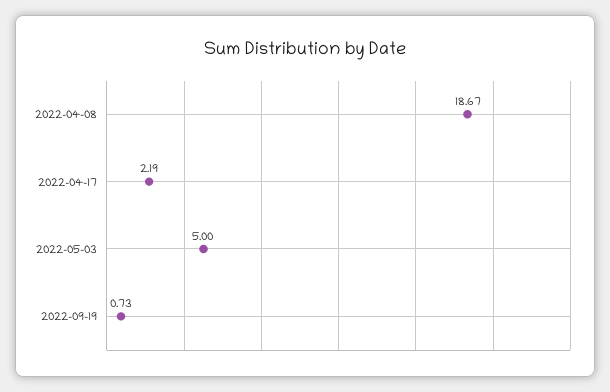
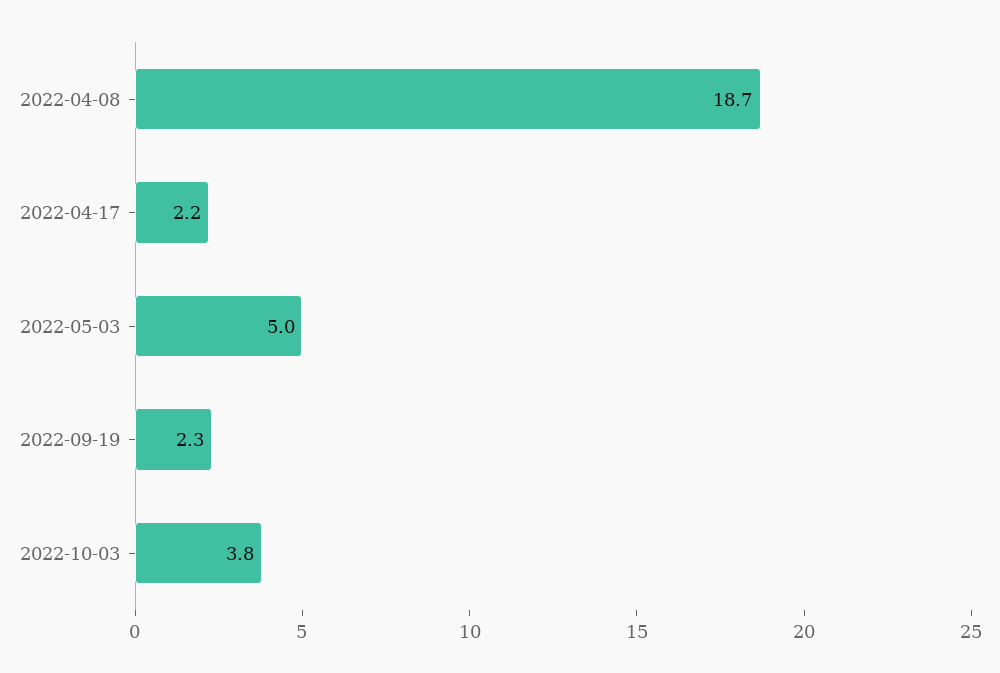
2022-09-19: 0.73 -> 2.3
2022-10-03: none -> 3.8

